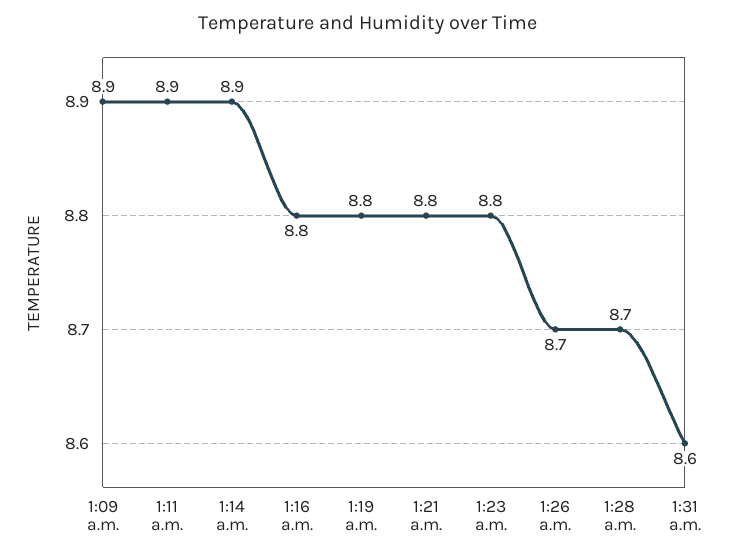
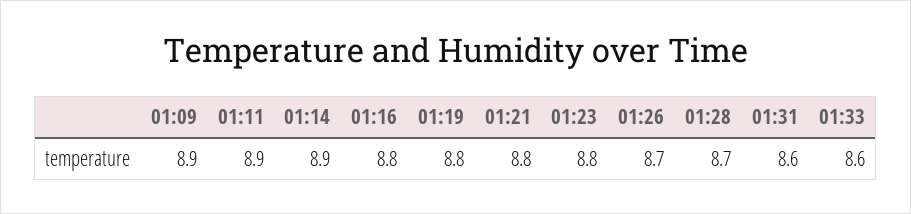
01:33: none -> 8.6

